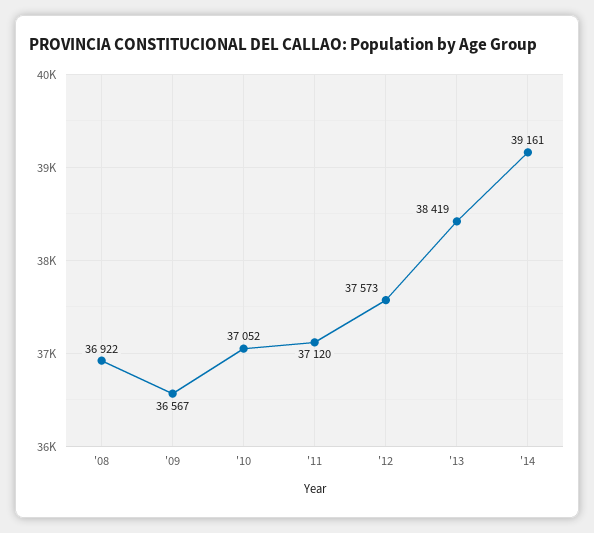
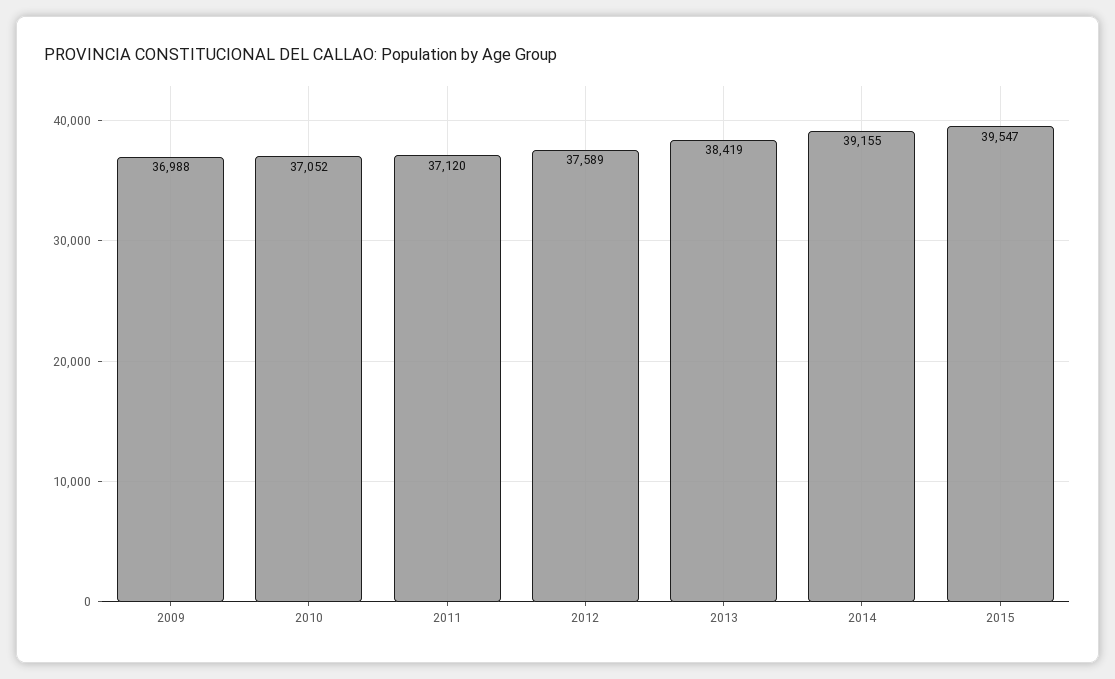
'08: 36922 -> none
'09: 36567 -> 36988
'12: 37573 -> 37589
'14: 39161 -> 39155
2015: none -> 39547

